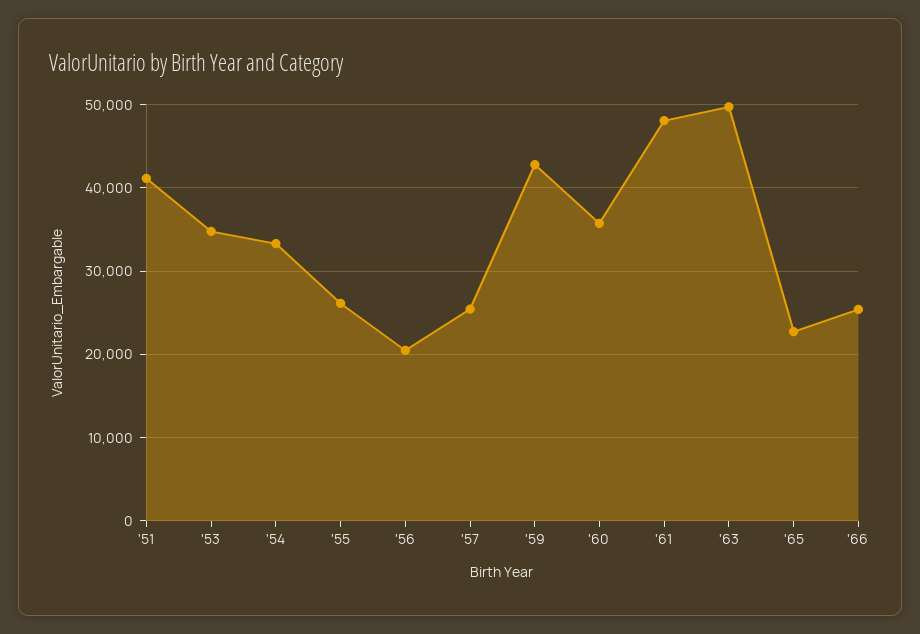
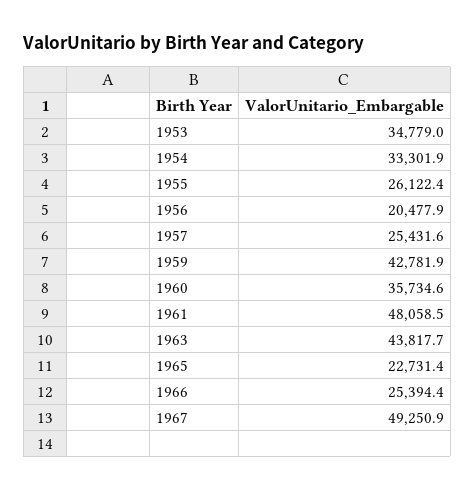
'51: 41000 -> none
'63: 50000 -> 43817.7
1967: none -> 49250.9

